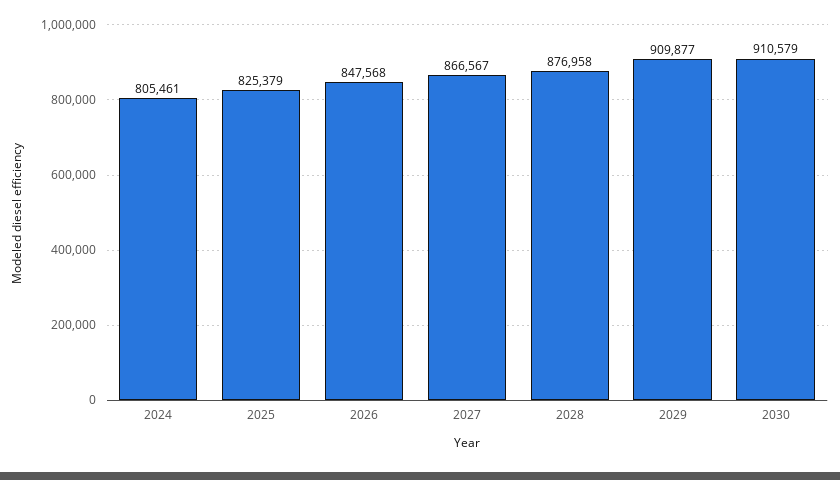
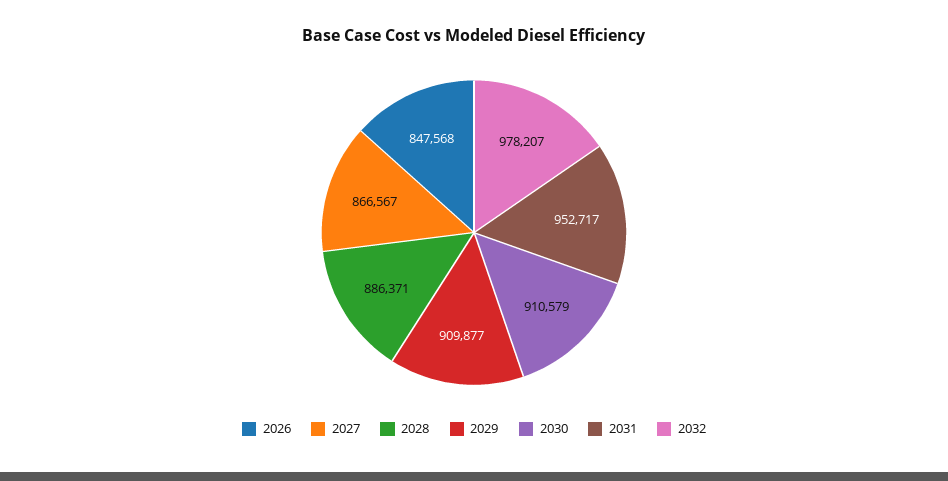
2024: 805461 -> none
2025: 825379 -> none
2028: 876958 -> 886371
2031: none -> 952717
2032: none -> 978207

